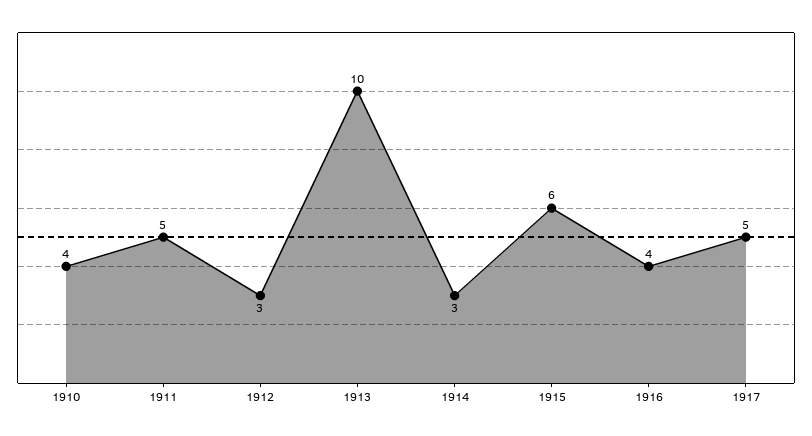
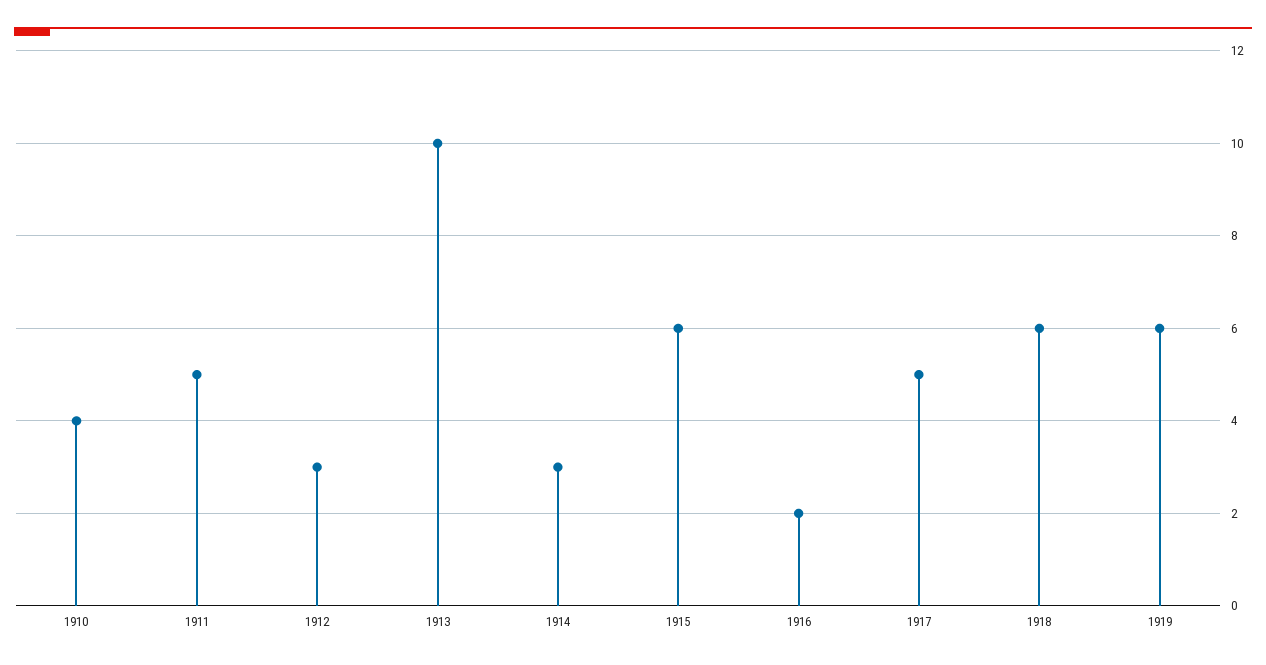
1916: 4 -> 2
1918: none -> 6
1919: none -> 6

